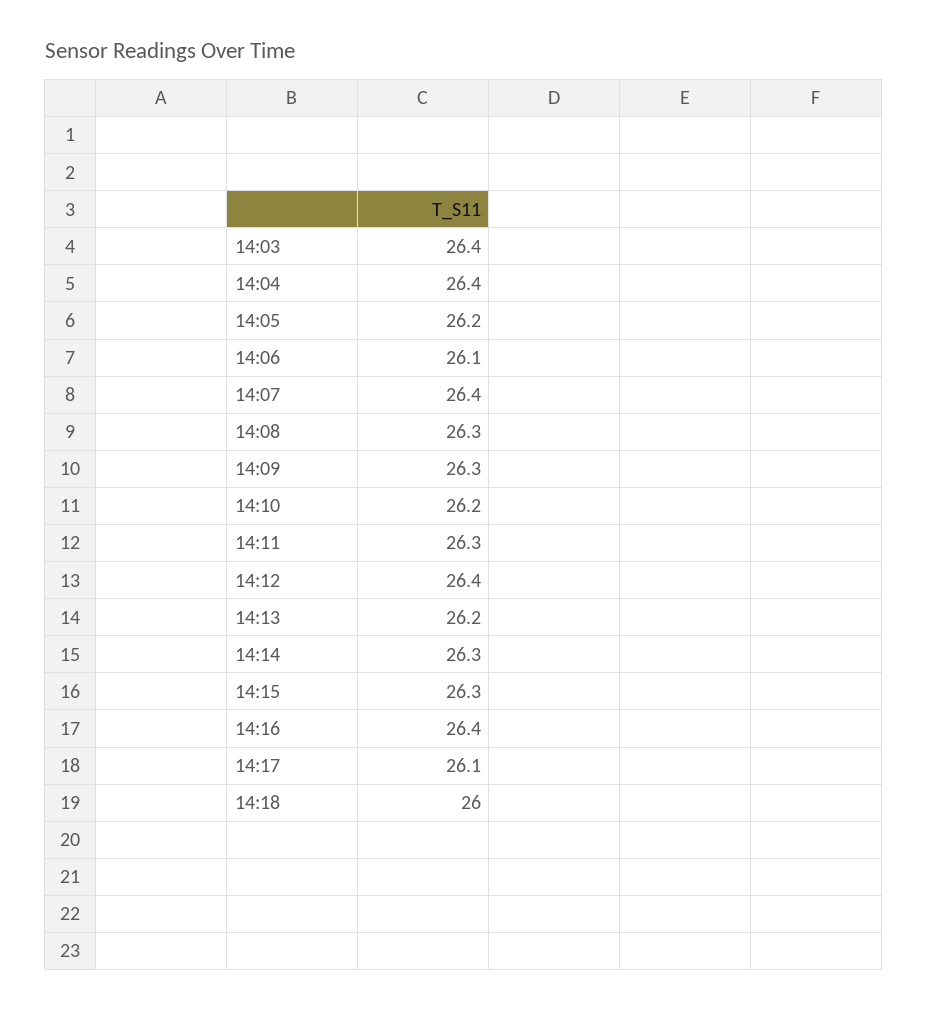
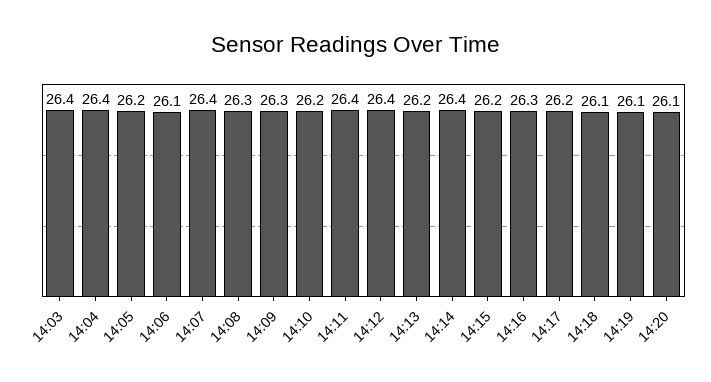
14:11: 26.3 -> 26.4
14:14: 26.3 -> 26.4
14:15: 26.3 -> 26.2
14:16: 26.4 -> 26.3
14:17: 26.1 -> 26.2
14:18: 26 -> 26.1
14:19: none -> 26.1
14:20: none -> 26.1

